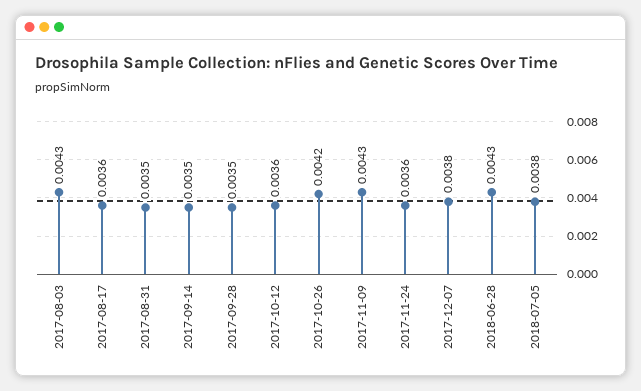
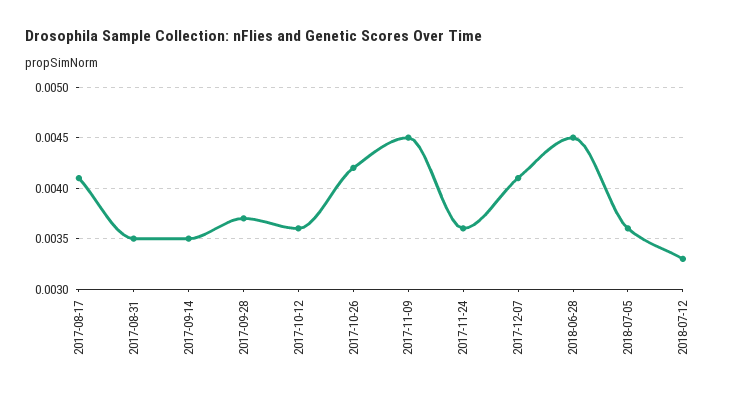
2017-08-03: 0.0043 -> none
2017-08-17: 0.0036 -> 0.0041
2017-09-28: 0.0035 -> 0.0037
2017-11-09: 0.0043 -> 0.0045
2017-12-07: 0.0038 -> 0.0041
2018-06-28: 0.0043 -> 0.0045
2018-07-05: 0.0038 -> 0.0036
2018-07-12: none -> 0.0033

